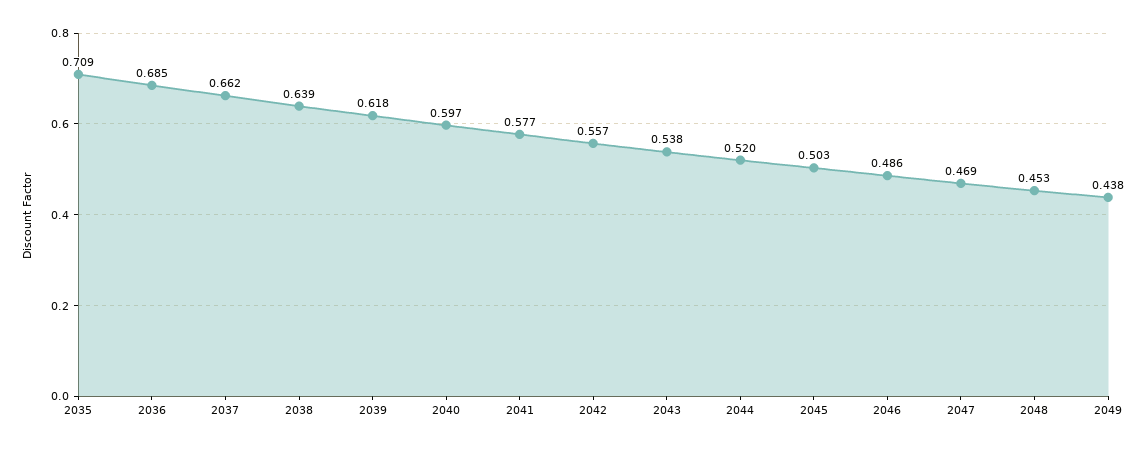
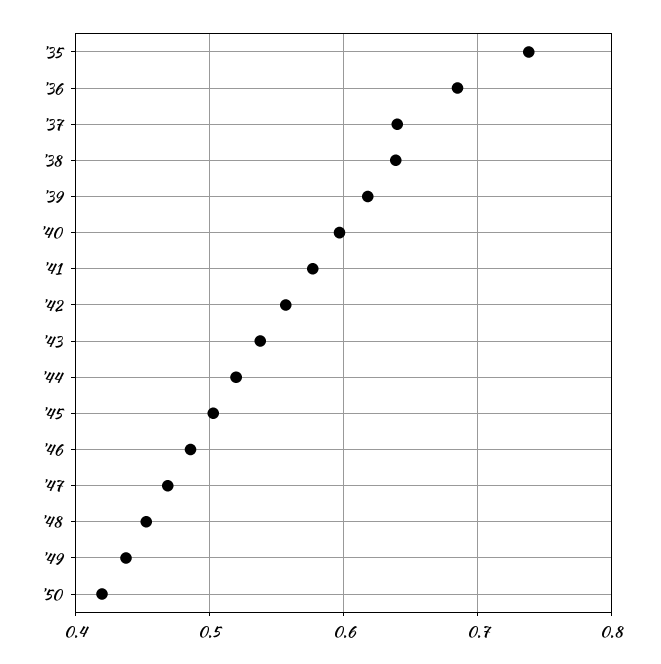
2035: 0.709 -> 0.74
2037: 0.662 -> 0.64
'50: none -> 0.42

